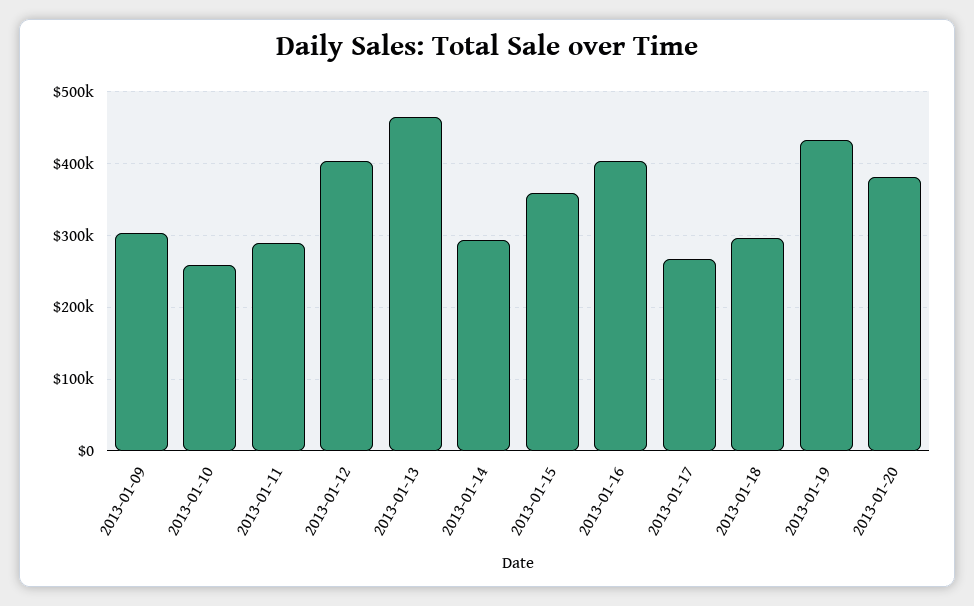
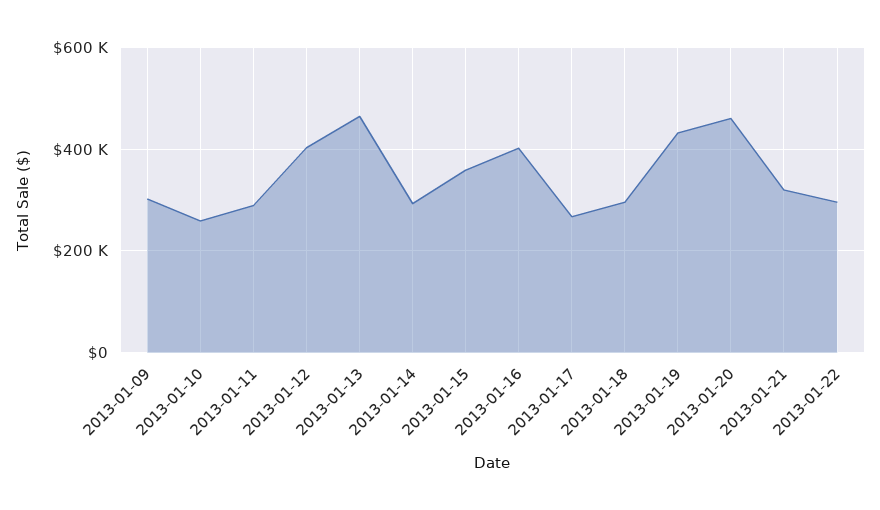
2013-01-20: 380000 -> 460000
2013-01-21: none -> 320000
2013-01-22: none -> 300000

